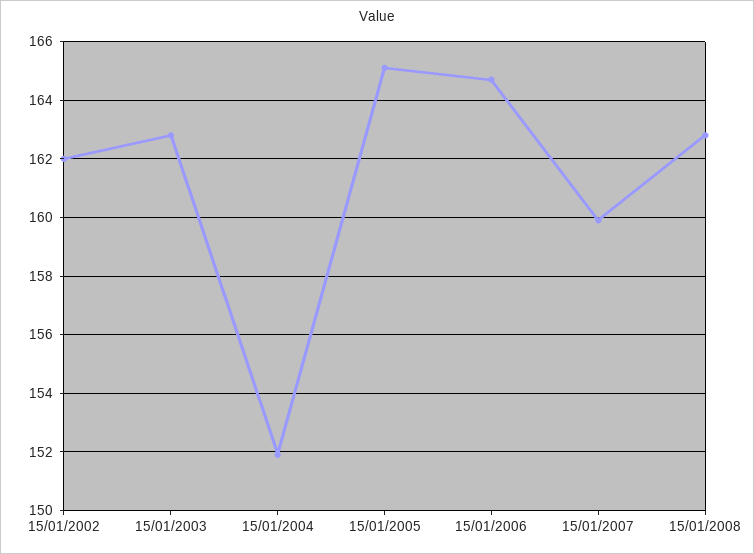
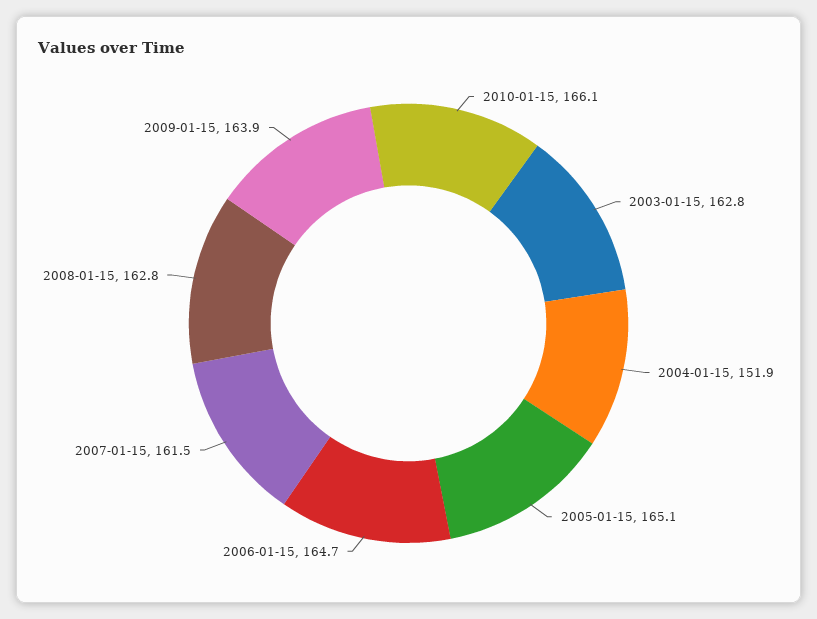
15/01/2002: 162 -> none
15/01/2007: 160 -> 161.5
2010-01-15: none -> 166.1
2009-01-15: none -> 163.9

